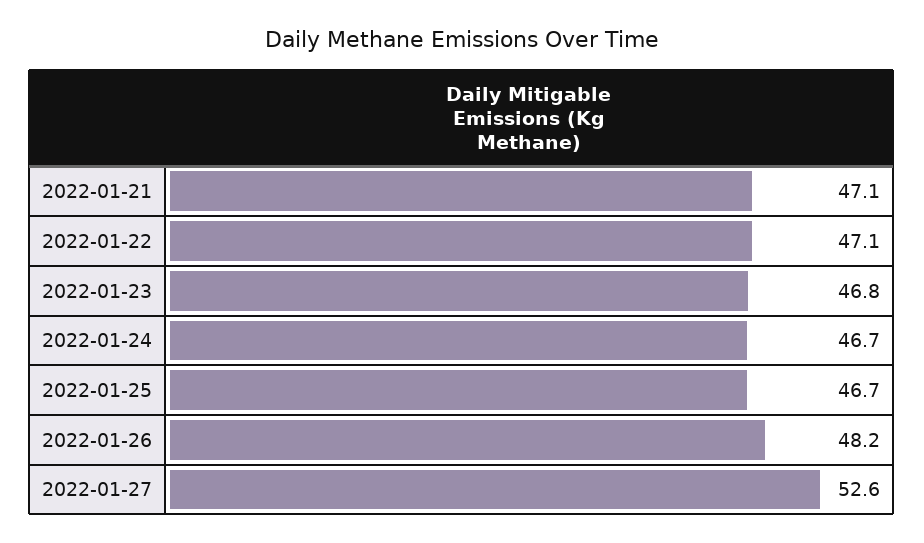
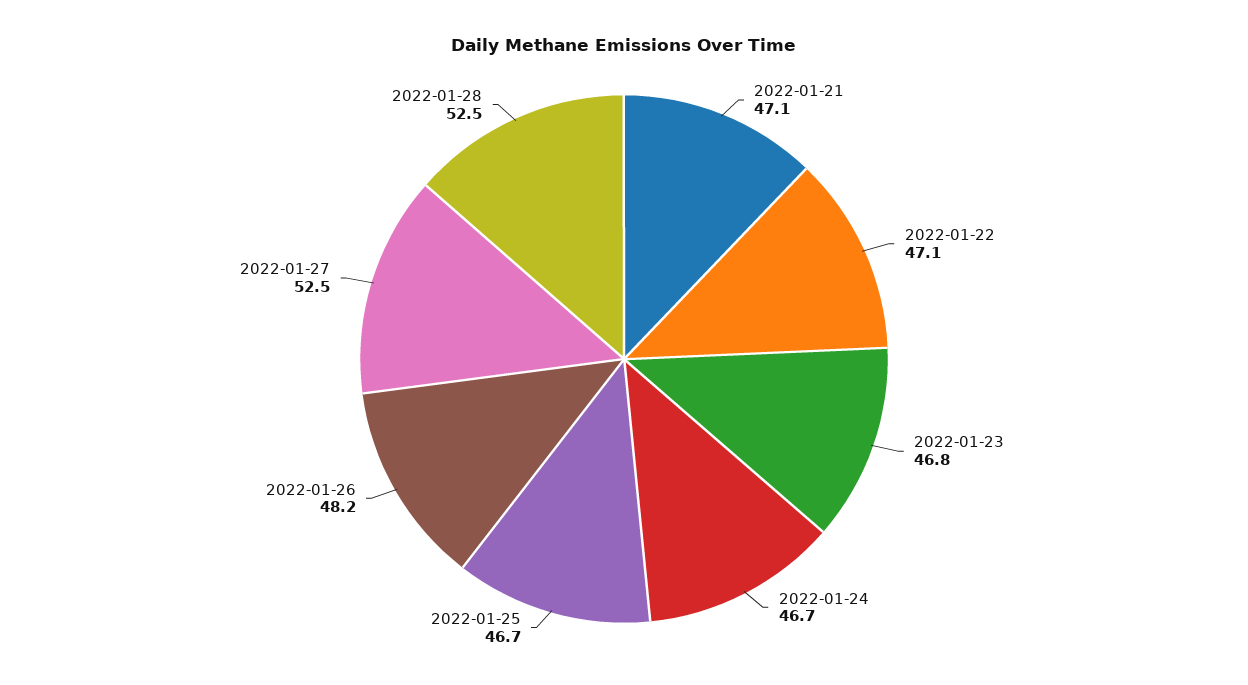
2022-01-27: 52.6 -> 52.5
2022-01-28: none -> 52.5

